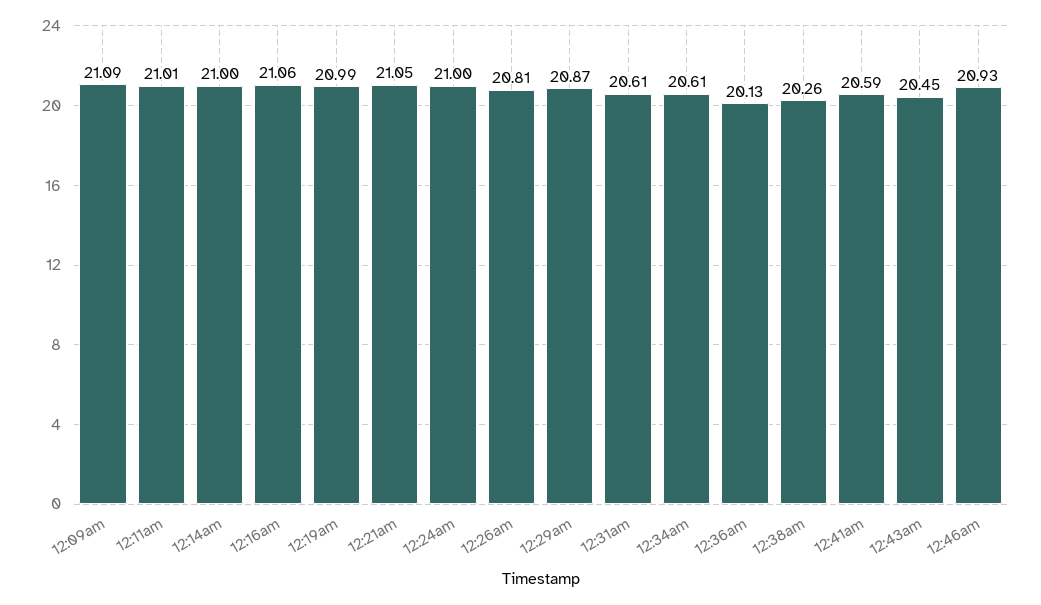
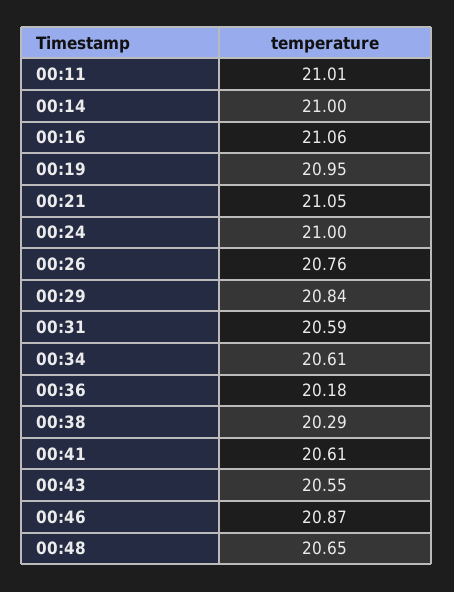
12:09am: 21.09 -> none
12:19am: 20.99 -> 20.95
12:26am: 20.81 -> 20.76
12:29am: 20.87 -> 20.84
12:31am: 20.61 -> 20.59
12:36am: 20.13 -> 20.18
12:38am: 20.26 -> 20.29
12:41am: 20.59 -> 20.61
12:43am: 20.45 -> 20.55
12:46am: 20.93 -> 20.87
00:48: none -> 20.65

